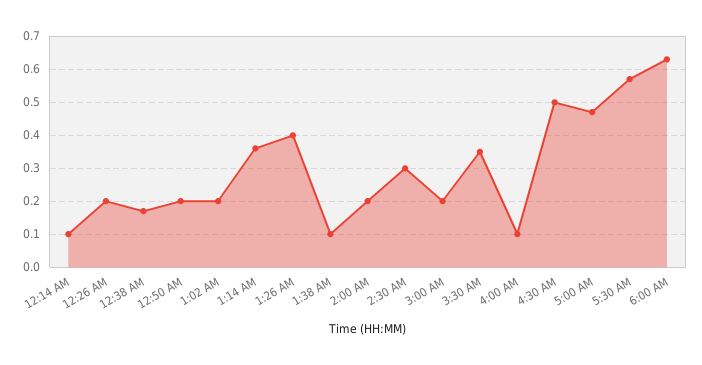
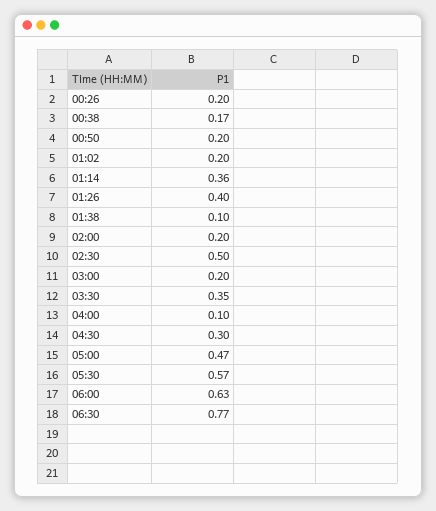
12:14 AM: 0.1 -> none
2:30 AM: 0.3 -> 0.5
4:30 AM: 0.5 -> 0.3
06:30: none -> 0.77

